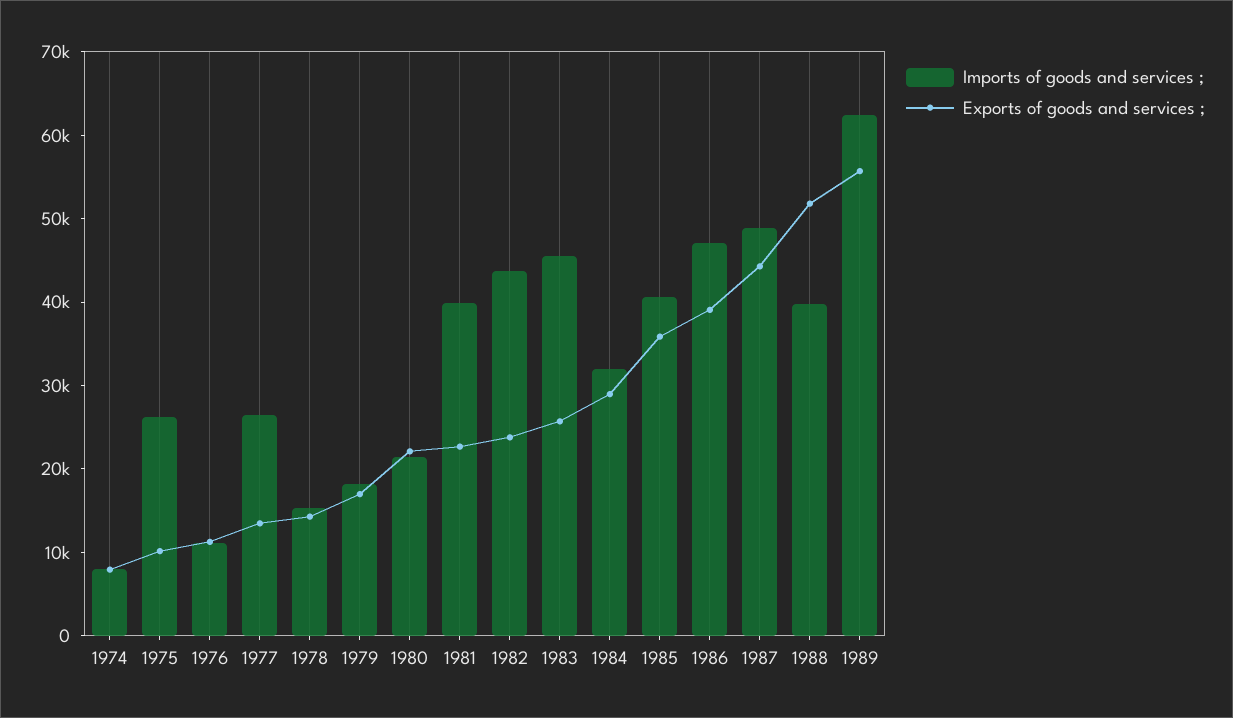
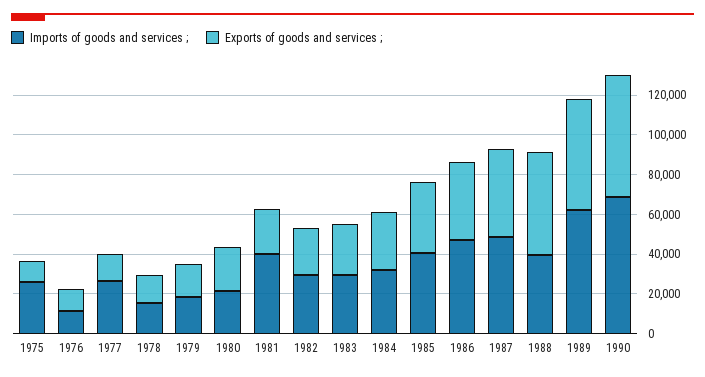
Imports of goods and services ;, 1974: 8000 -> none
Exports of goods and services ;, 1974: 8000 -> none
Imports of goods and services ;, 1982: 44000 -> 30000
Imports of goods and services ;, 1983: 46000 -> 30000
Imports of goods and services ;, 1990: none -> 70000
Exports of goods and services ;, 1990: none -> 60000

